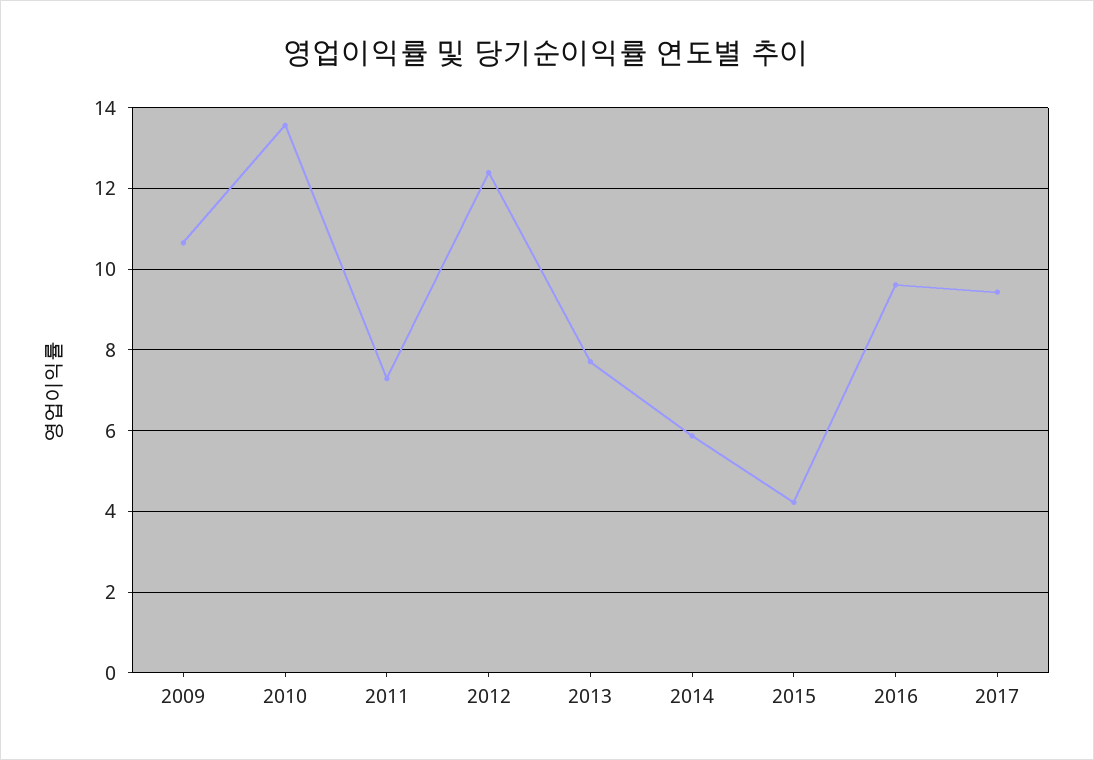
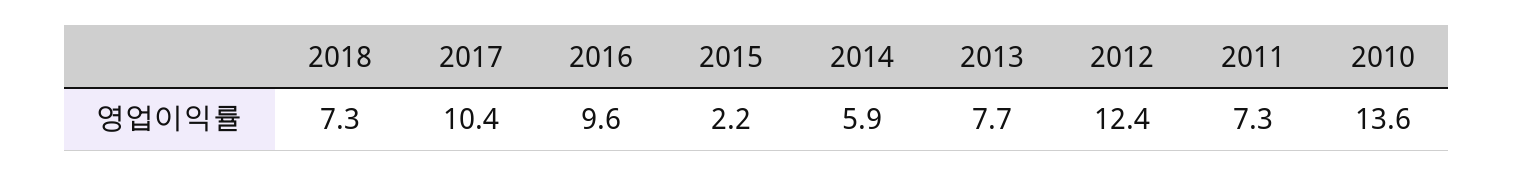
2009: 10.6 -> none
2015: 4.2 -> 2.2
2017: 9.4 -> 10.4
2018: none -> 7.3

